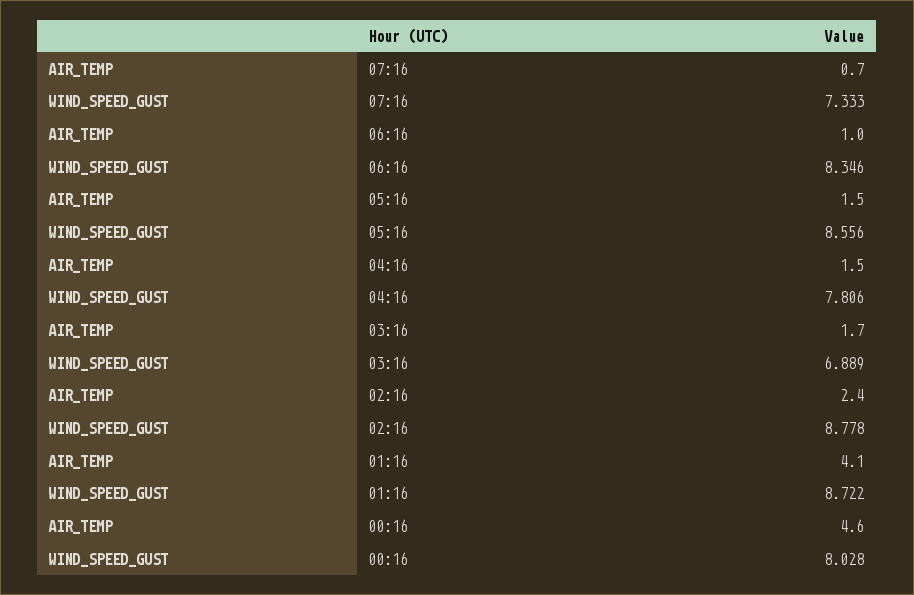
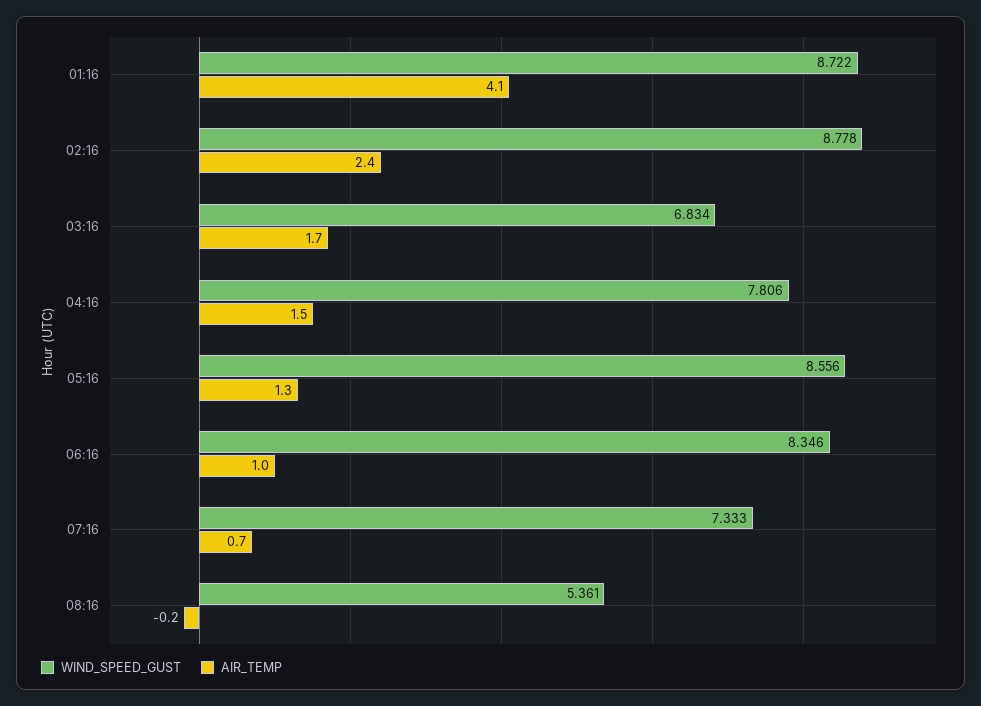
AIR_TEMP, 05:16: 1.5 -> 1.3
WIND_SPEED_GUST, 03:16: 6.889 -> 6.834
AIR_TEMP, 00:16: 4.6 -> none
WIND_SPEED_GUST, 00:16: 8.028 -> none
WIND_SPEED_GUST, 08:16: none -> 5.361
AIR_TEMP, 08:16: none -> -0.2

